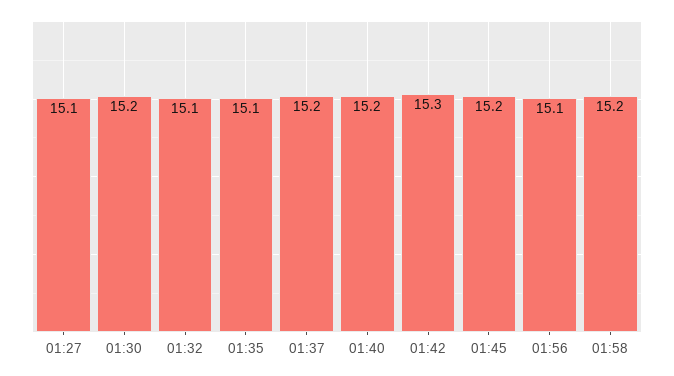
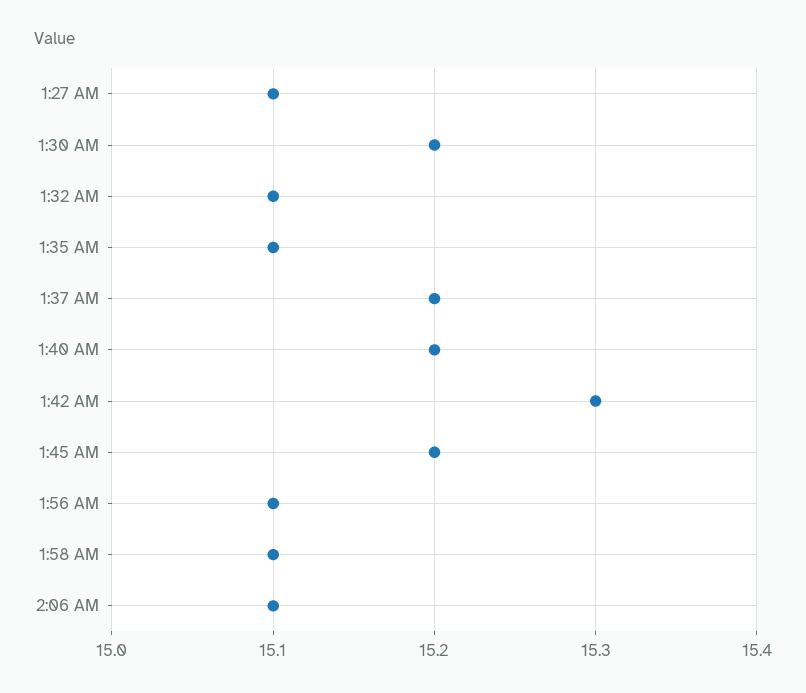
01:58: 15.2 -> 15.1
2:06 AM: none -> 15.1

